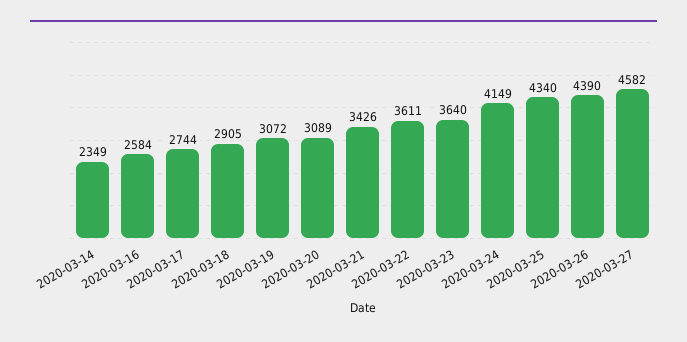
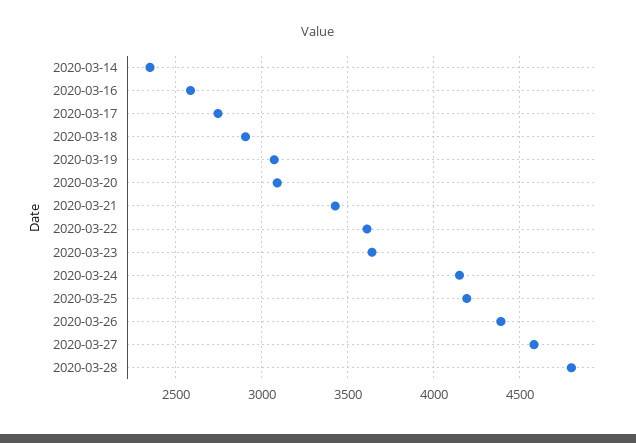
2020-03-25: 4340 -> 4200
2020-03-28: none -> 4800

